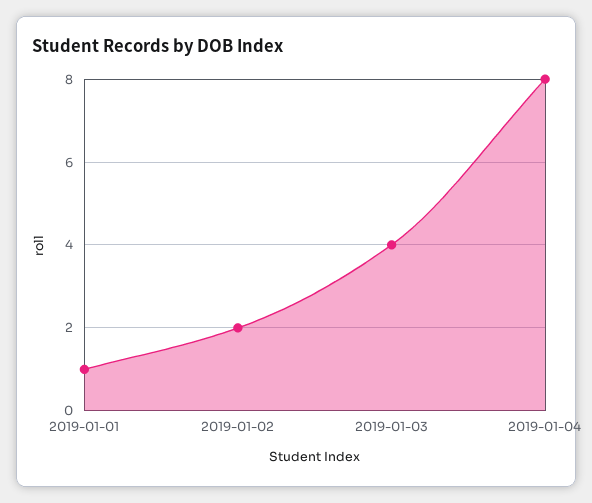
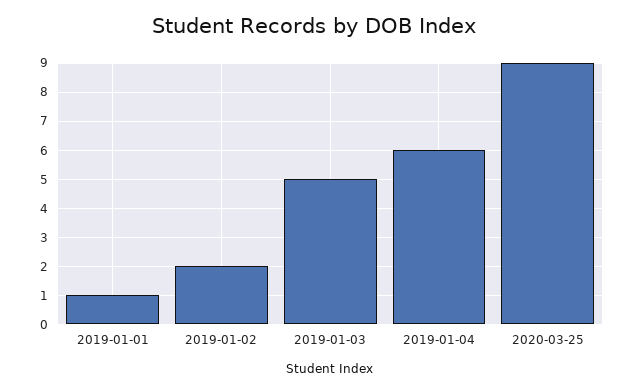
2019-01-03: 4 -> 5
2019-01-04: 8 -> 6
2020-03-25: none -> 9

